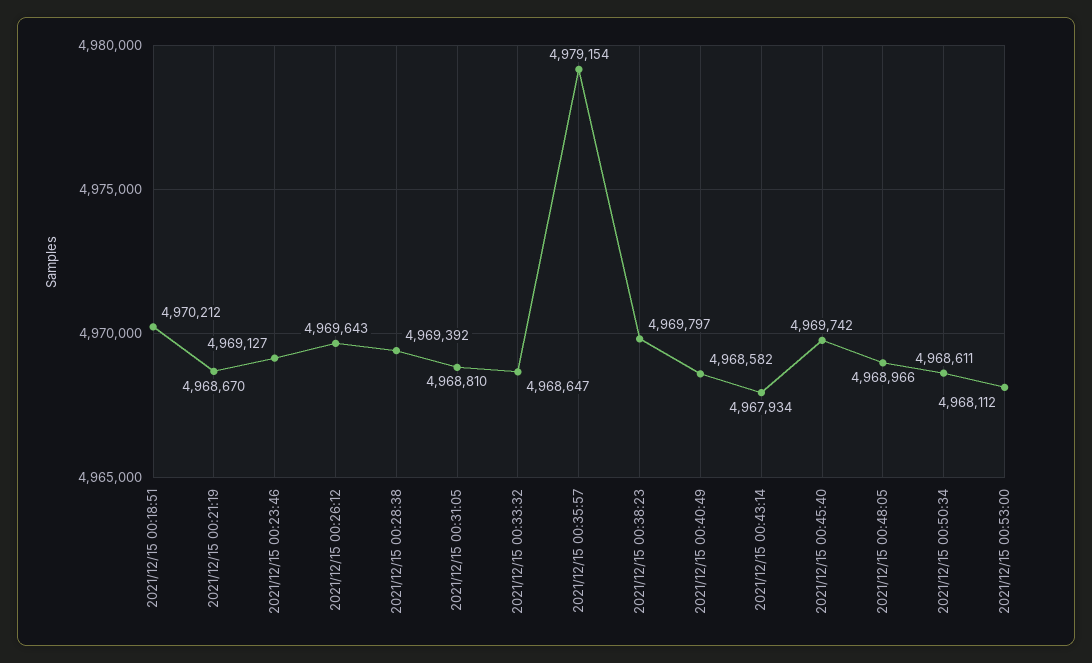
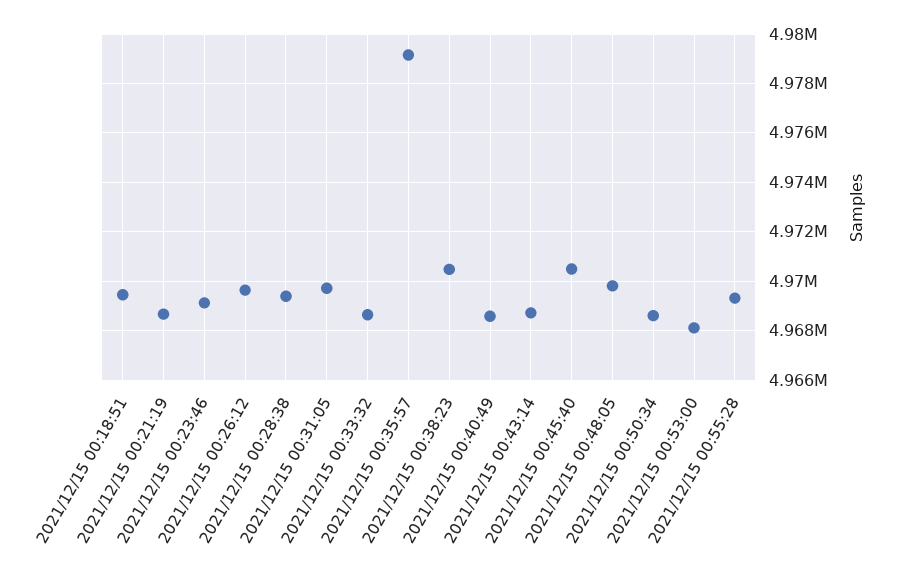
2021/12/15 00:18:51: 4970212 -> 4969500
2021/12/15 00:31:05: 4968810 -> 4969750
2021/12/15 00:38:23: 4969797 -> 4970500
2021/12/15 00:43:14: 4967934 -> 4968750
2021/12/15 00:45:40: 4969742 -> 4970500
2021/12/15 00:48:05: 4968966 -> 4969750
2021/12/15 00:55:28: none -> 4969250

